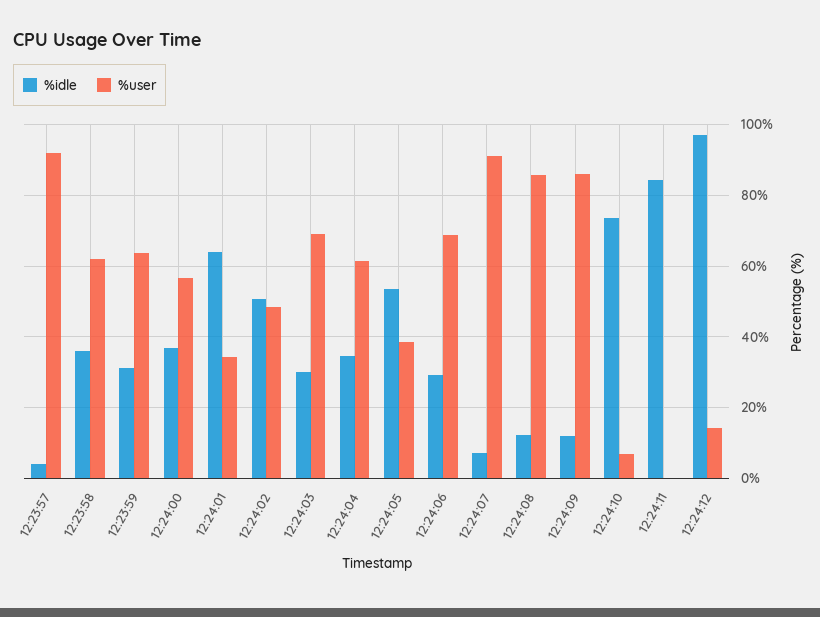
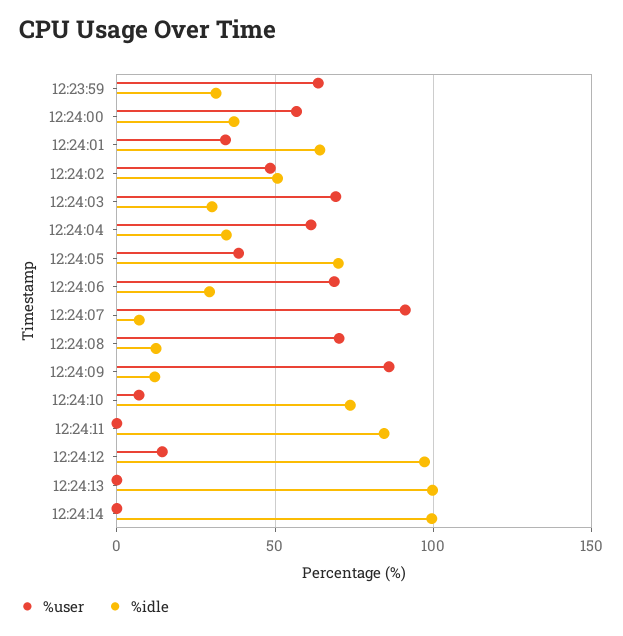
%idle, 12:23:57: 4 -> none
%user, 12:23:57: 92 -> none
%idle, 12:23:58: 36 -> none
%user, 12:23:58: 62 -> none
%idle, 12:24:05: 54 -> 70
%user, 12:24:08: 86 -> 70
%user, 12:24:13: none -> 0
%idle, 12:24:13: none -> 100
%user, 12:24:14: none -> 0
%idle, 12:24:14: none -> 100

